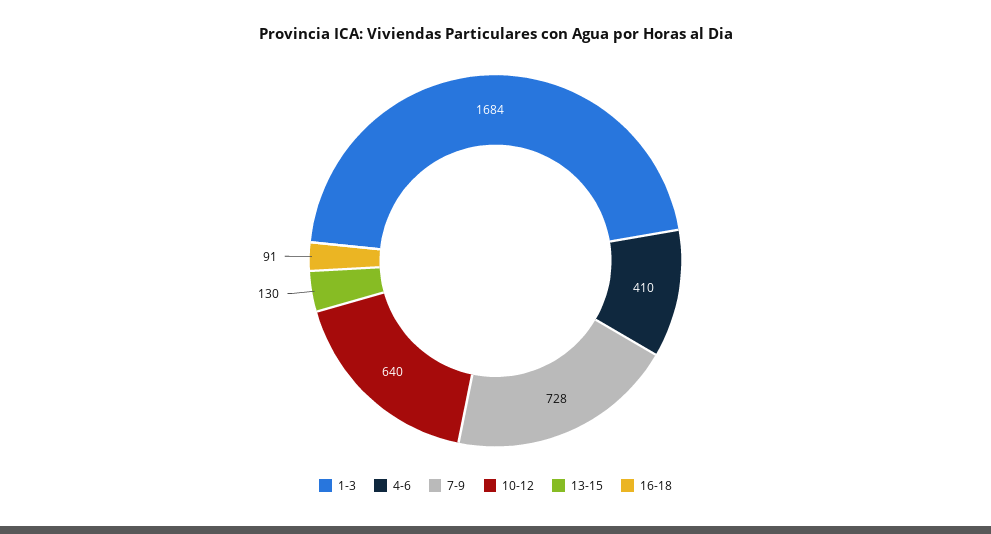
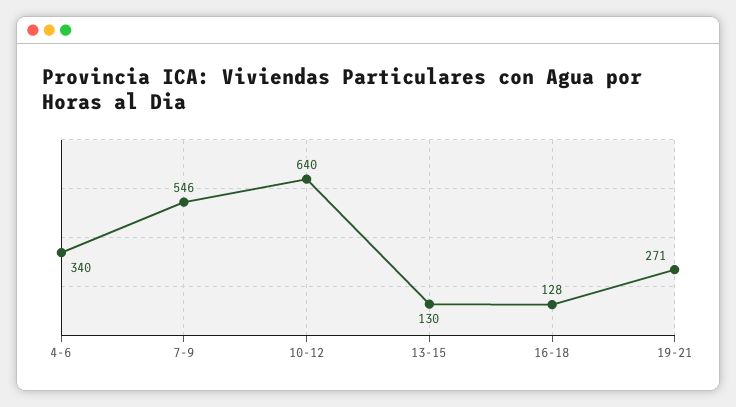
1-3: 1684 -> none
4-6: 410 -> 340
7-9: 728 -> 546
16-18: 91 -> 128
19-21: none -> 271

